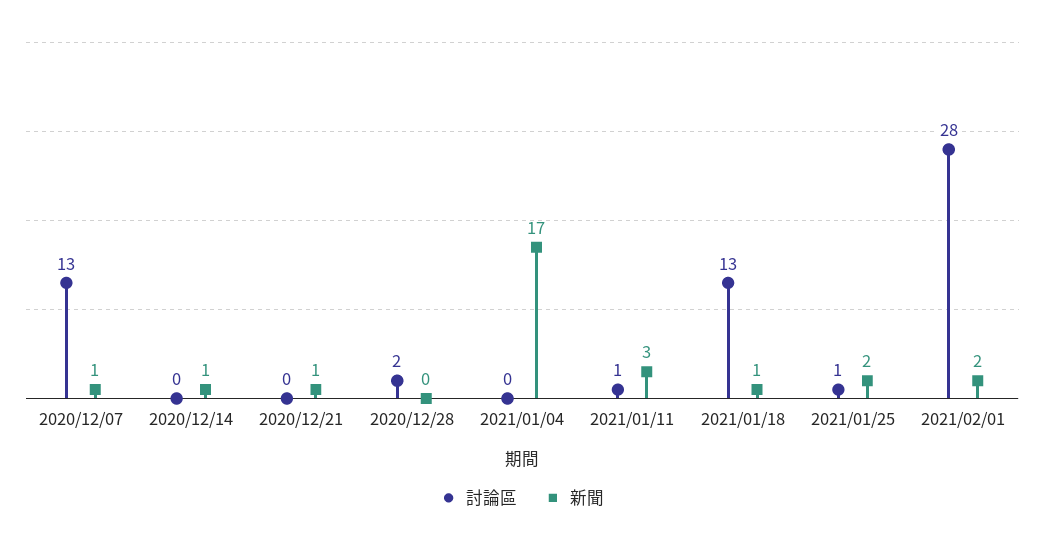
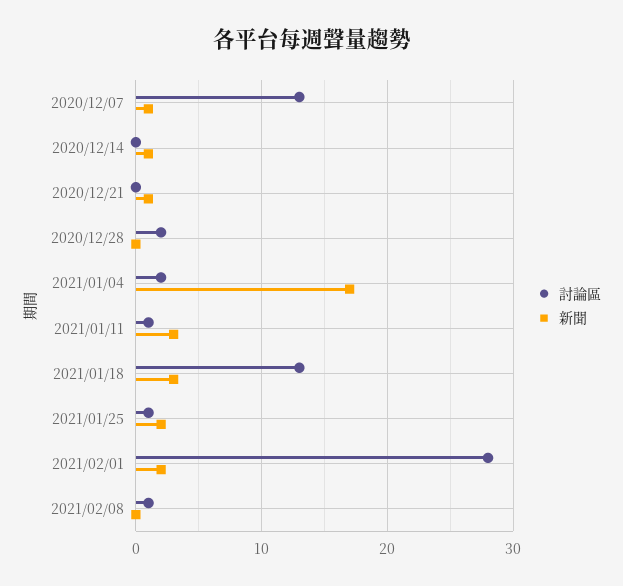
討論區, 2021/01/04: 0 -> 2
新聞, 2021/01/18: 1 -> 3
討論區, 2021/02/08: none -> 1
新聞, 2021/02/08: none -> 0

